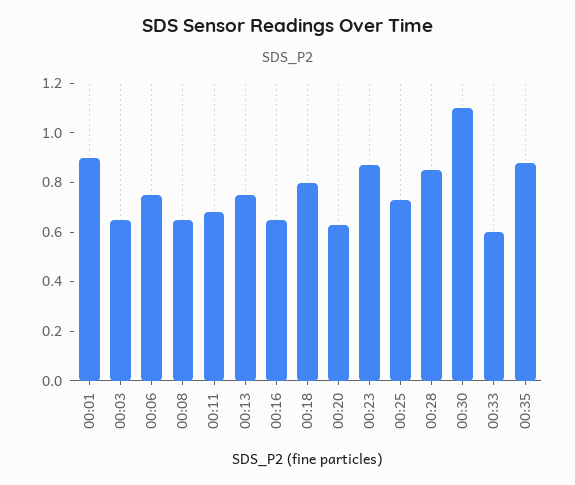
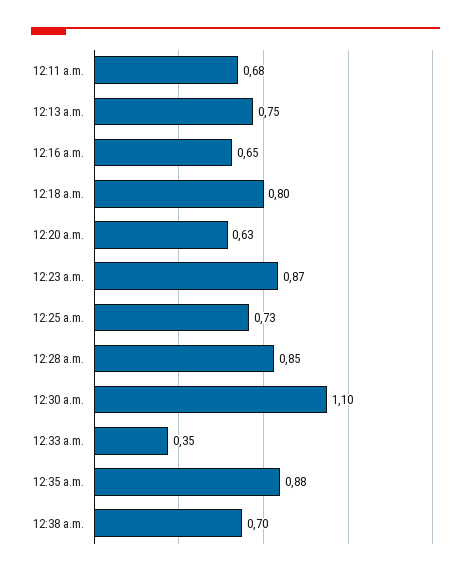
00:01: 0.9 -> none
00:03: 0.65 -> none
00:06: 0.75 -> none
00:08: 0.65 -> none
00:33: 0.6 -> 0.35
12:38 a.m.: none -> 0.7

